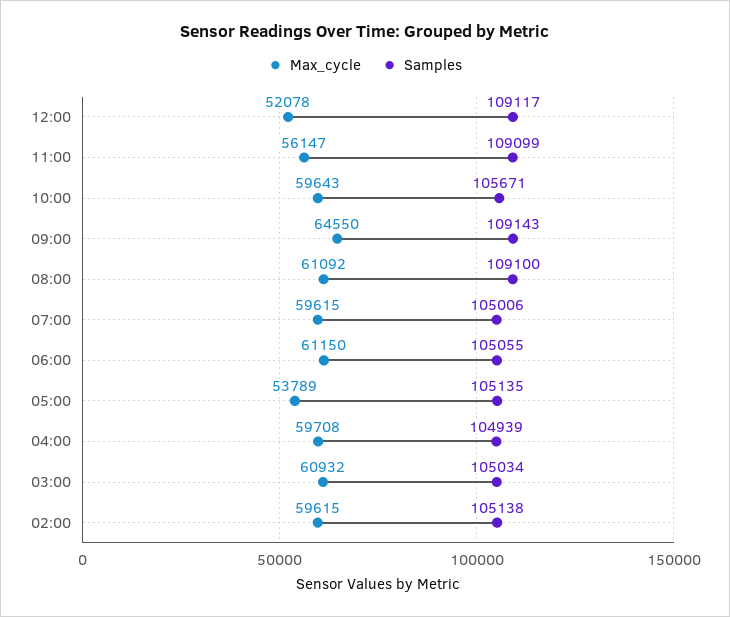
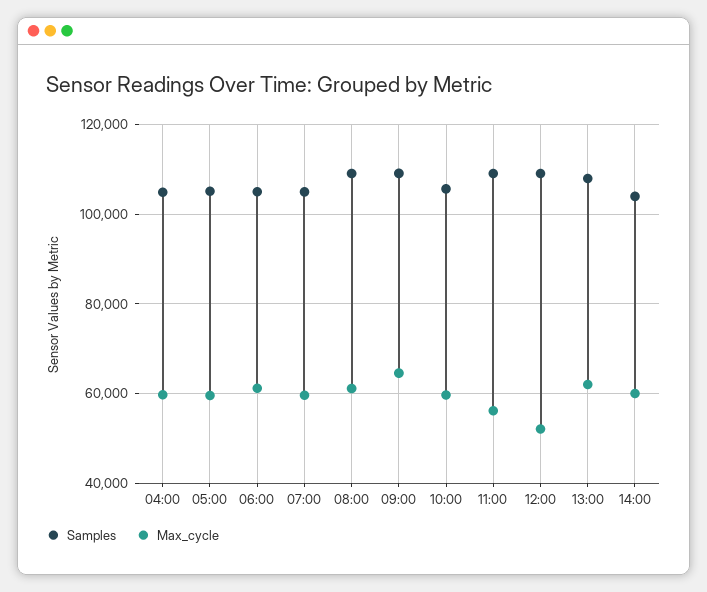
Max_cycle, 05:00: 53789 -> 60000
Max_cycle, 03:00: 60932 -> none
Samples, 03:00: 105034 -> none
Max_cycle, 02:00: 59615 -> none
Samples, 02:00: 105138 -> none
Samples, 13:00: none -> 108000
Max_cycle, 13:00: none -> 62000
Samples, 14:00: none -> 104000
Max_cycle, 14:00: none -> 60000

